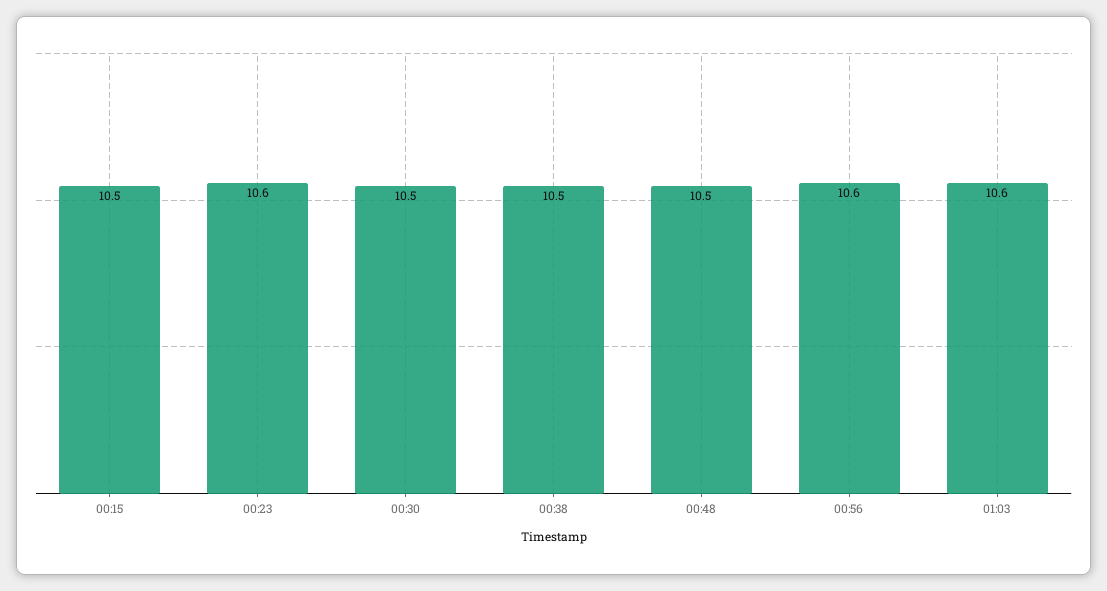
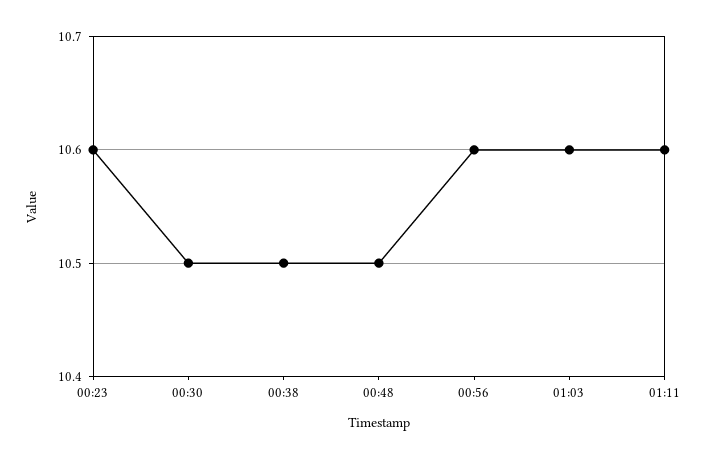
00:15: 10.5 -> none
01:11: none -> 10.6

